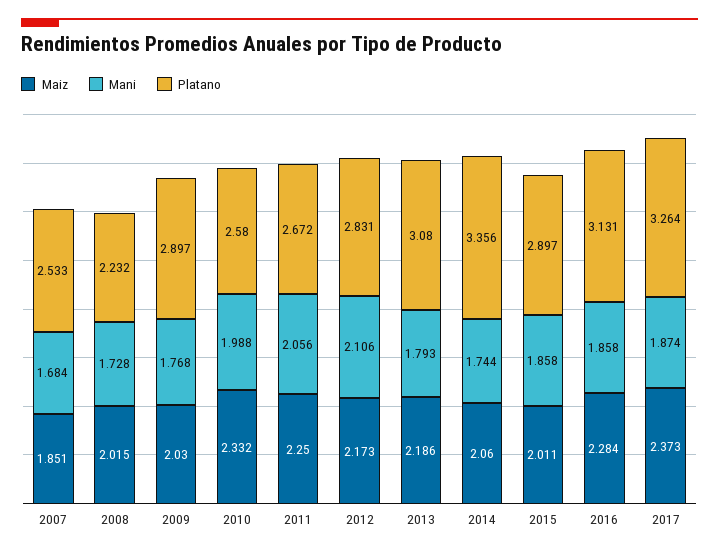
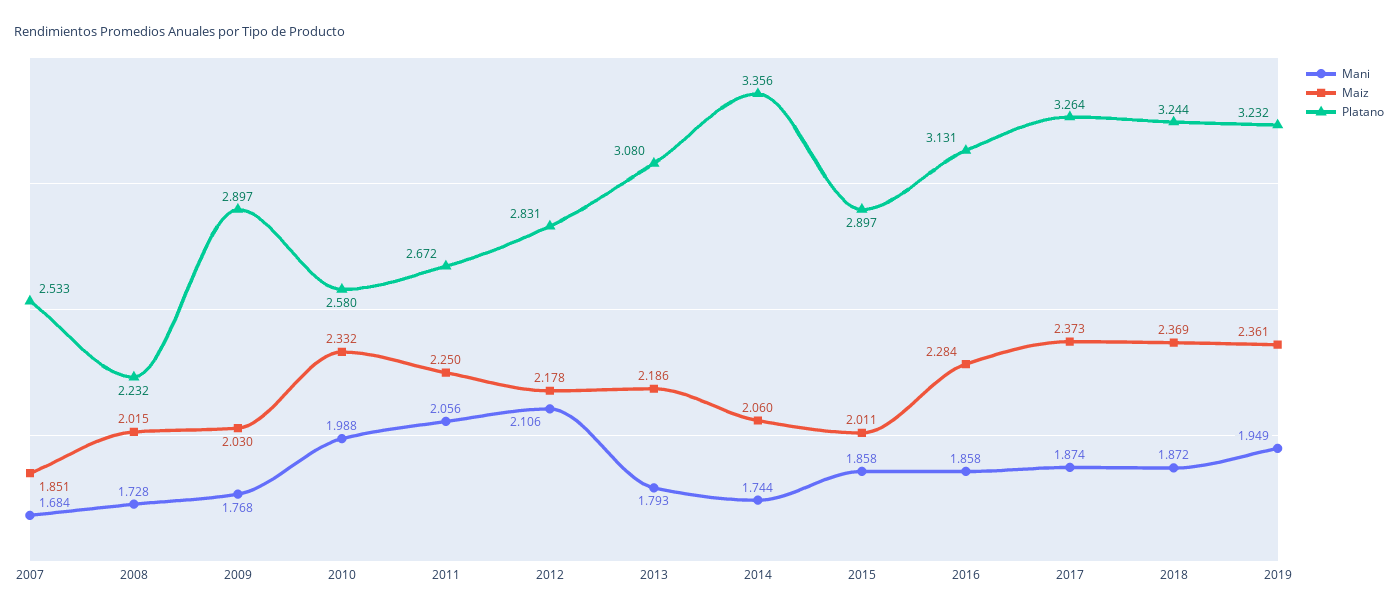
Maiz, 2012: 2.173 -> 2.178
Mani, 2018: none -> 1.872
Maiz, 2018: none -> 2.369
Platano, 2018: none -> 3.244
Mani, 2019: none -> 1.949
Maiz, 2019: none -> 2.361
Platano, 2019: none -> 3.232

